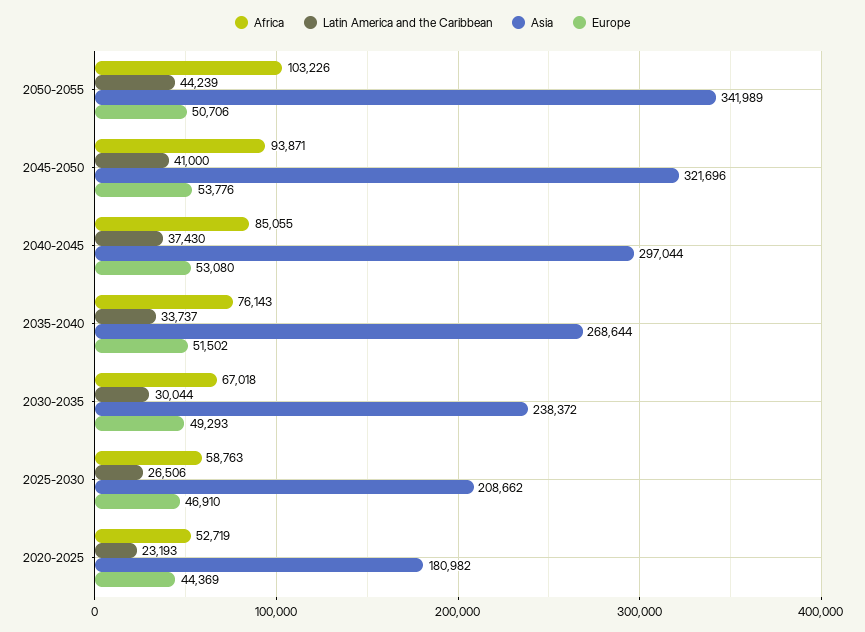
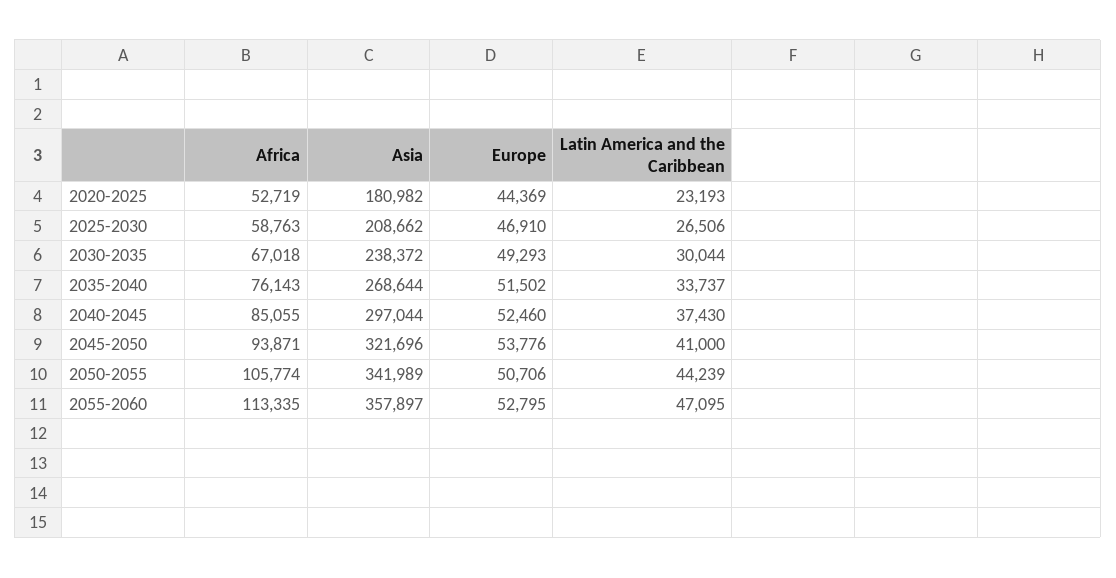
Africa, 2050-2055: 103226 -> 105774
Europe, 2040-2045: 53080 -> 52460
Africa, 2055-2060: none -> 113335
Asia, 2055-2060: none -> 357897
Europe, 2055-2060: none -> 52795
Latin America and the Caribbean, 2055-2060: none -> 47095

